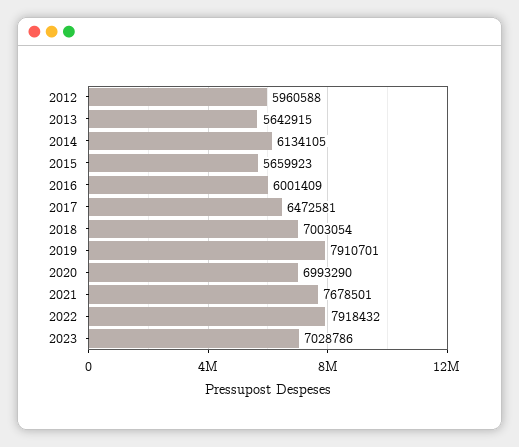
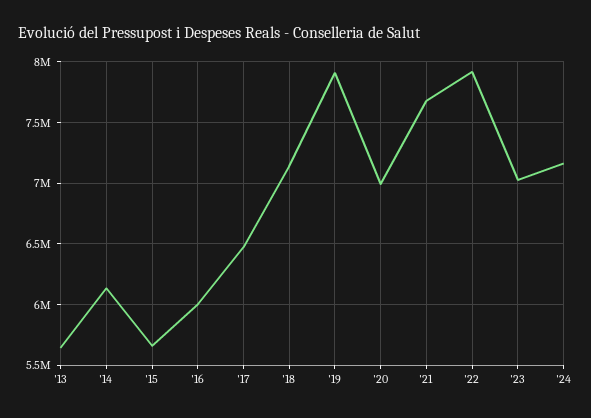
2012: 5960588 -> none
2018: 7003054 -> 7150000
'24: none -> 7150000

